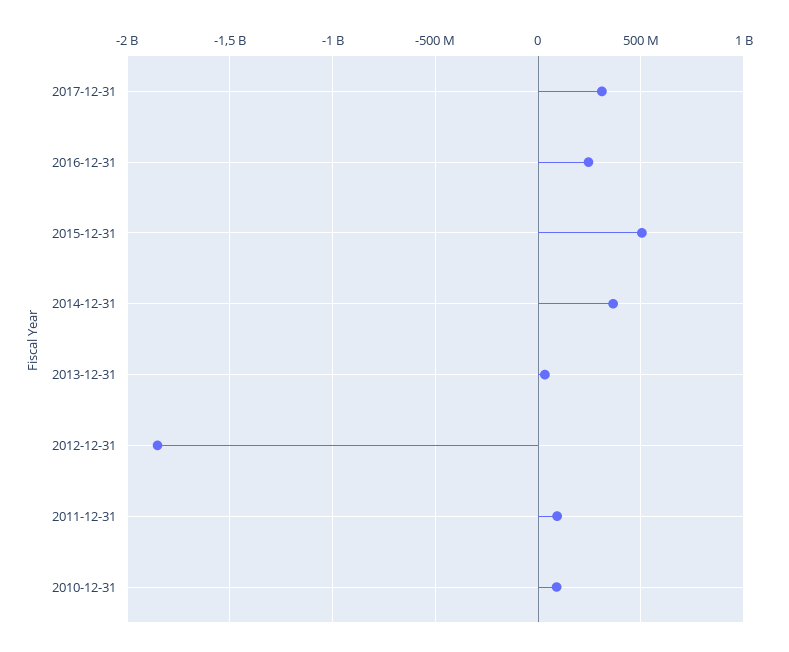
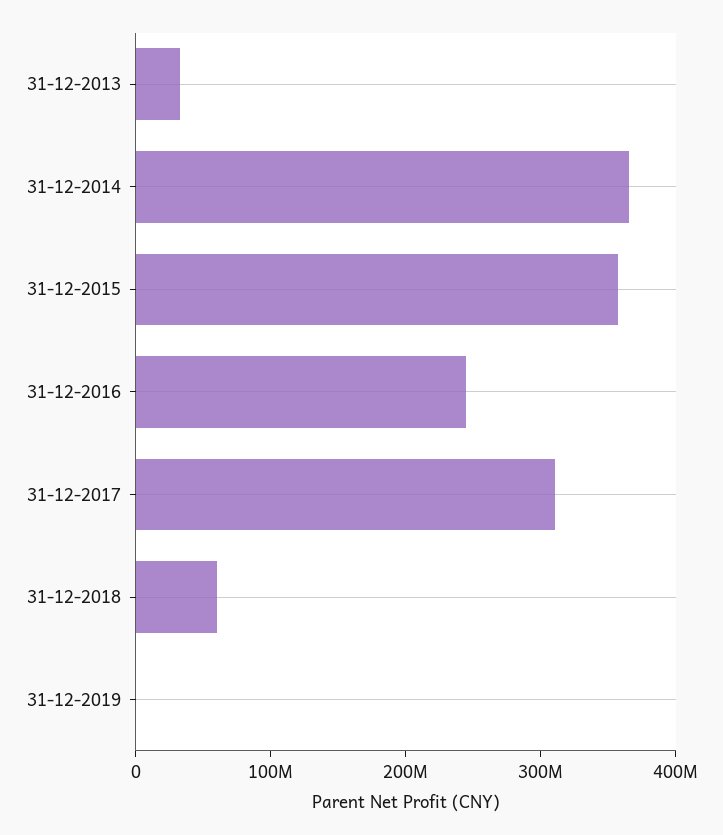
2015-12-31: 500000000 -> 360000000
2012-12-31: -1850000000 -> none
2011-12-31: 100000000 -> none
2010-12-31: 100000000 -> none
31-12-2018: none -> 60000000
31-12-2019: none -> 0

